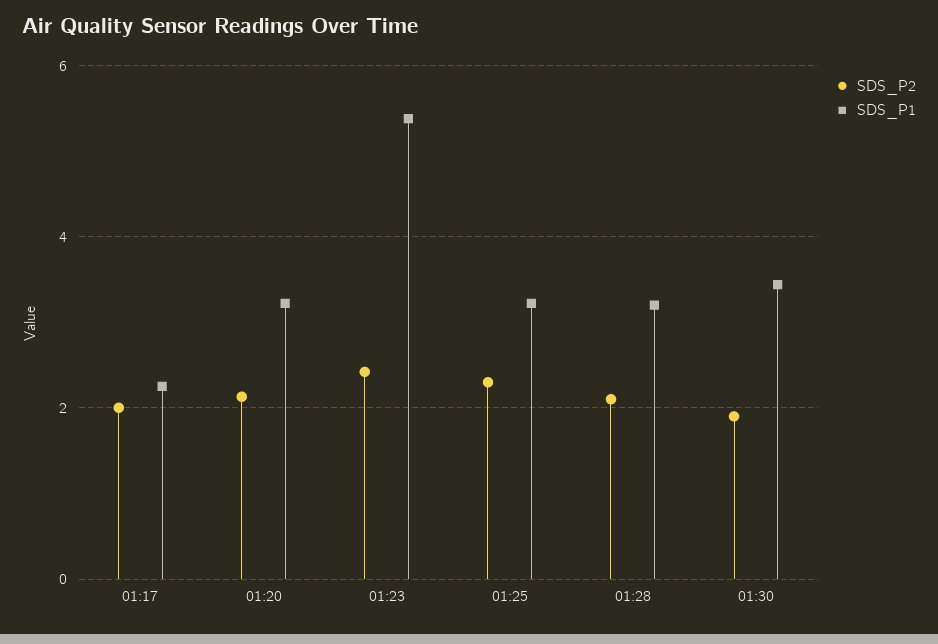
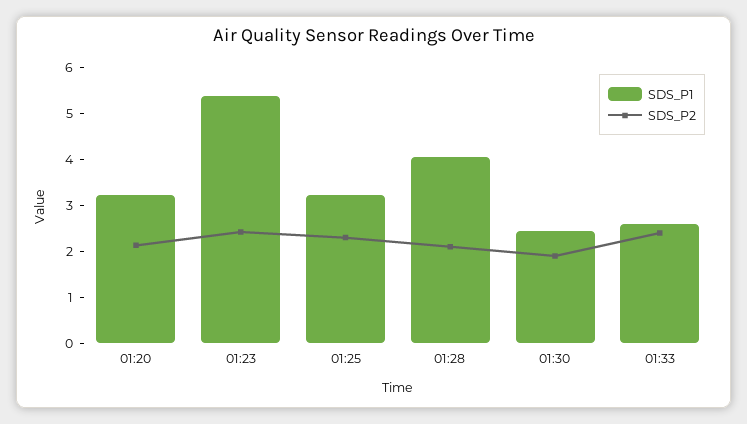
SDS_P2, 01:17: 2 -> none
SDS_P1, 01:17: 2.2 -> none
SDS_P1, 01:28: 3.2 -> 4
SDS_P1, 01:30: 3.4 -> 2.4
SDS_P1, 01:33: none -> 2.6
SDS_P2, 01:33: none -> 2.4

